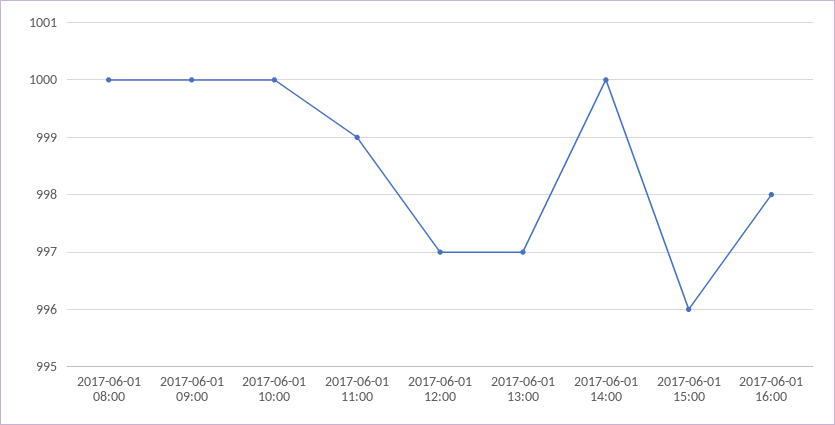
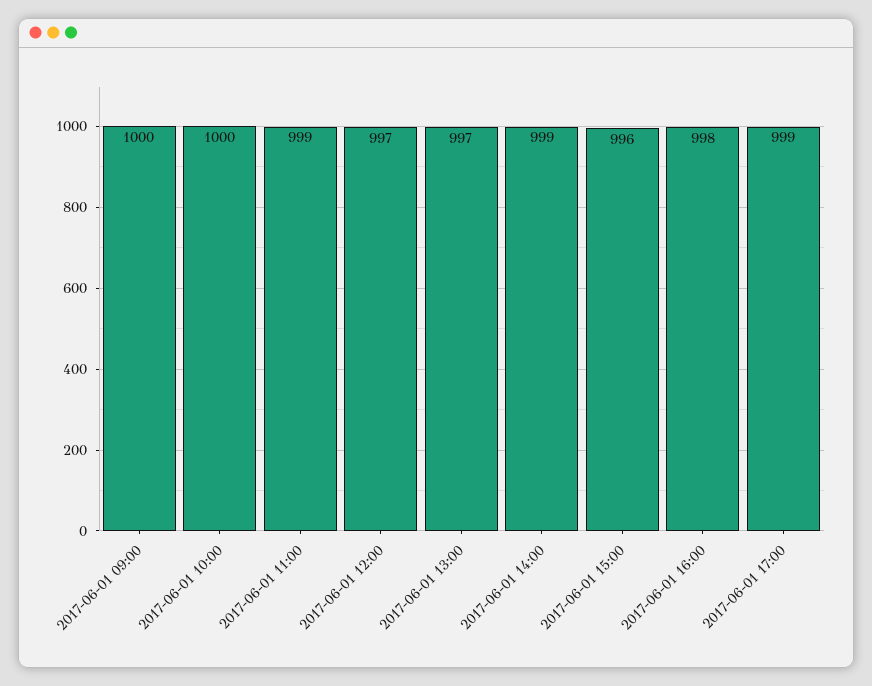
2017-06-01 08:00: 1000 -> none
2017-06-01 14:00: 1000 -> 999
2017-06-01 17:00: none -> 999

